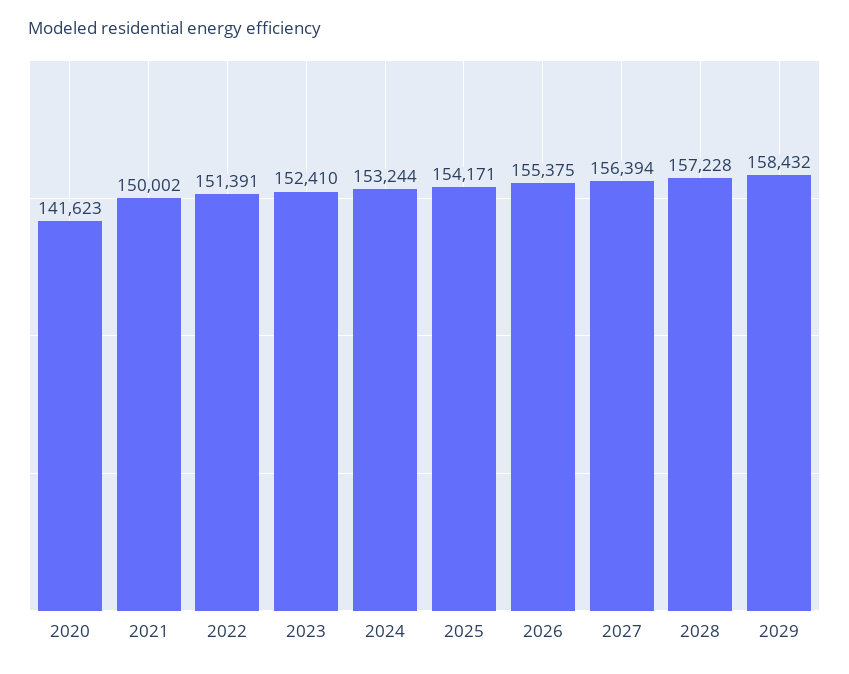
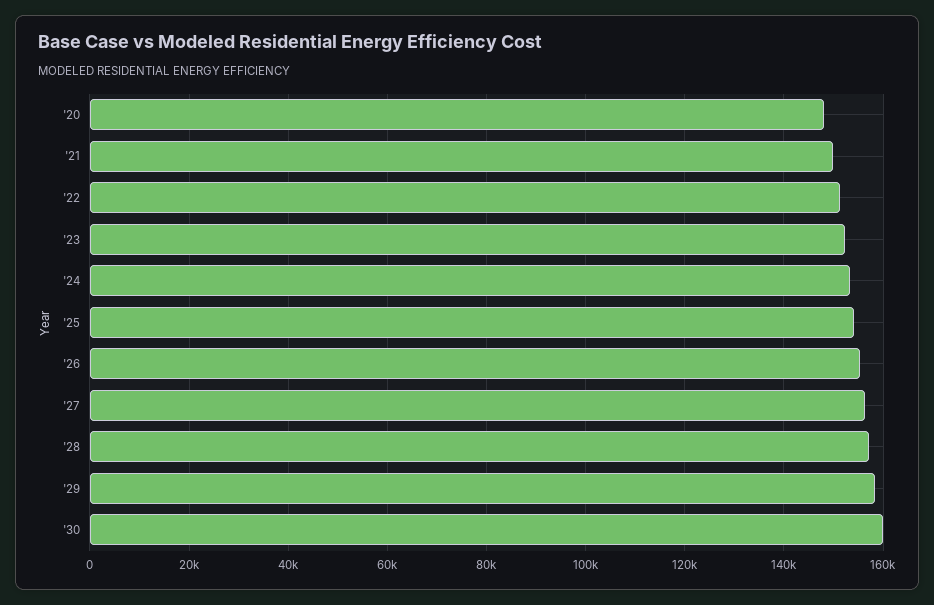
2020: 141623 -> 148000
'30: none -> 160000

